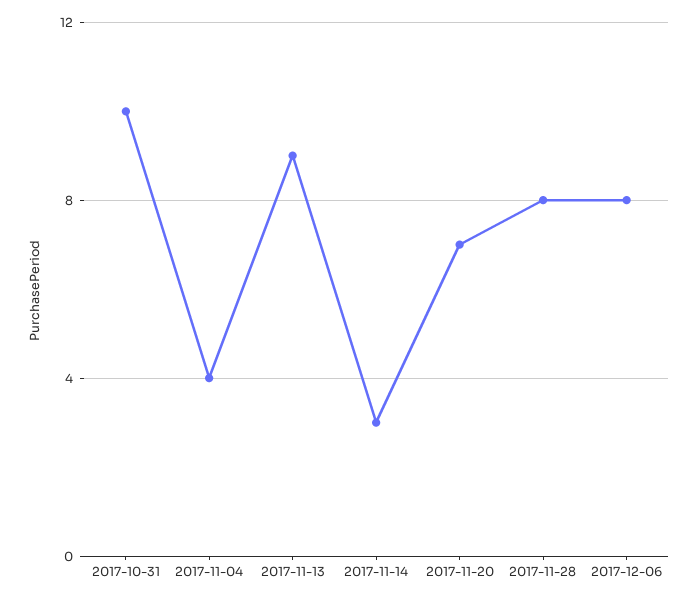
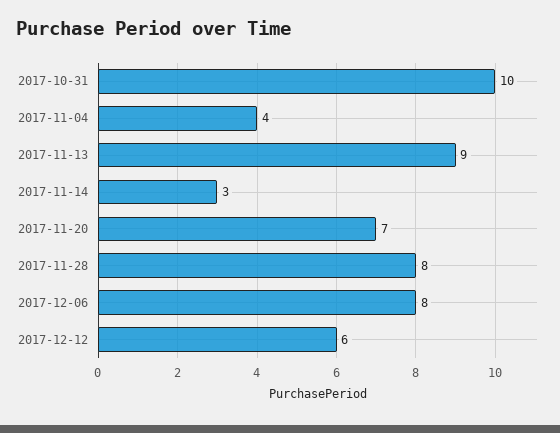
2017-12-12: none -> 6

